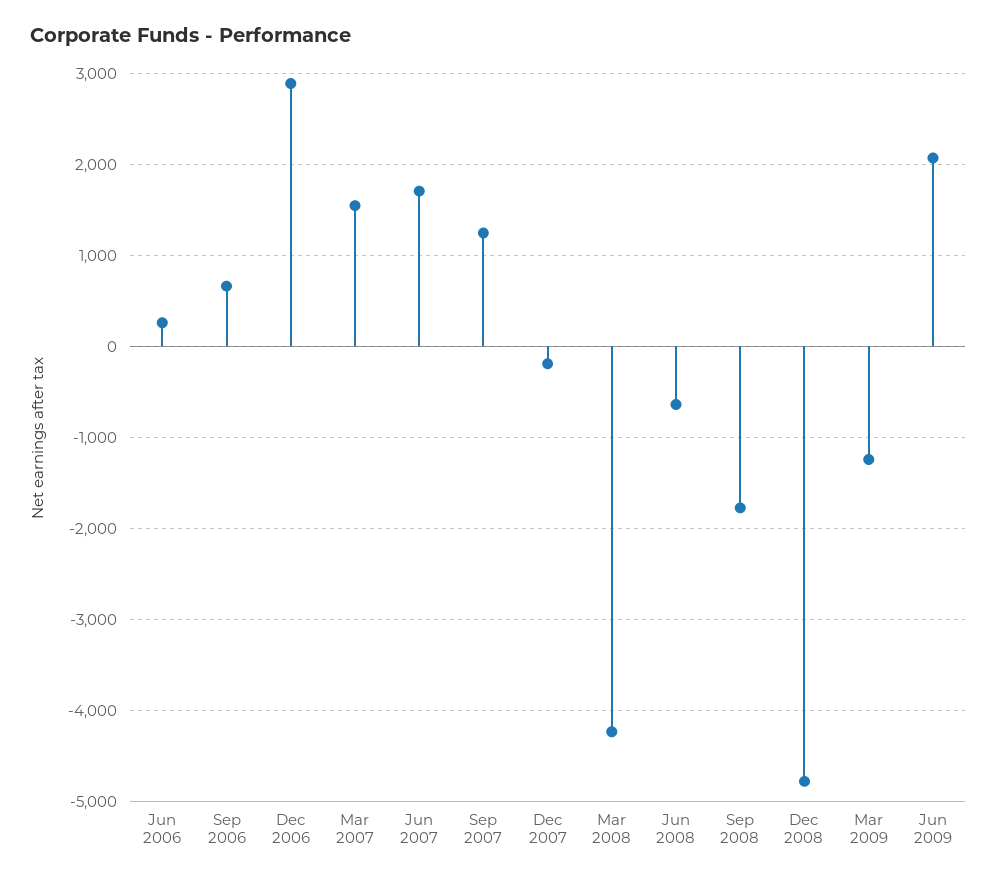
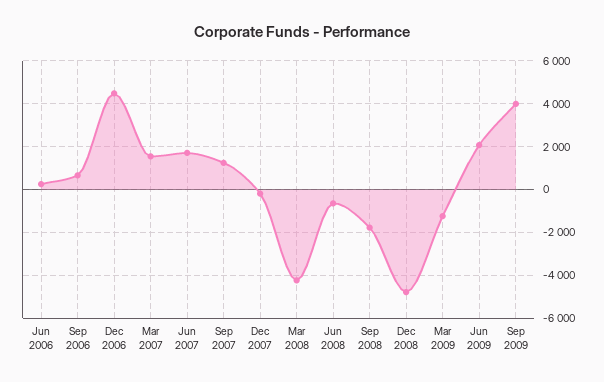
Dec 2006: 2900 -> 4500
Sep 2009: none -> 4000

